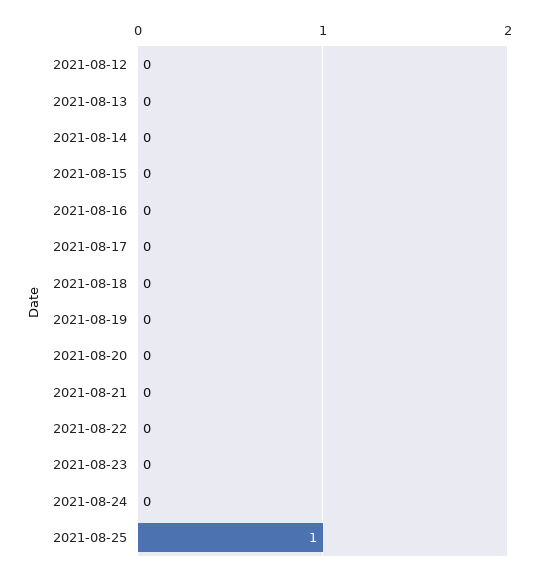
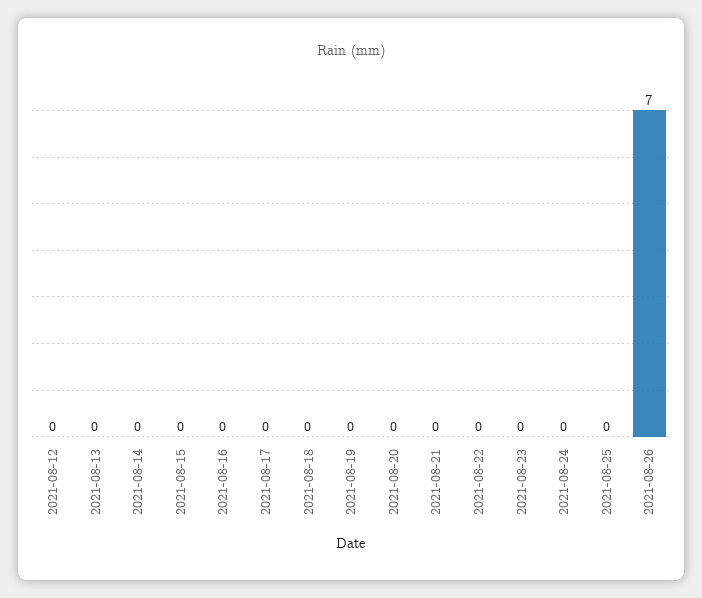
2021-08-25: 1 -> 0
2021-08-26: none -> 7

